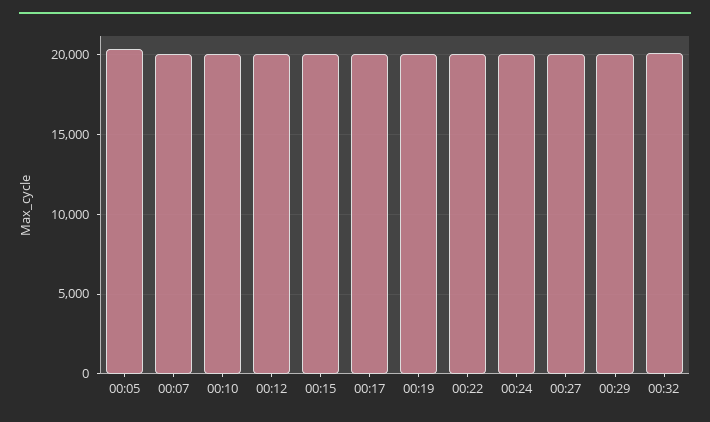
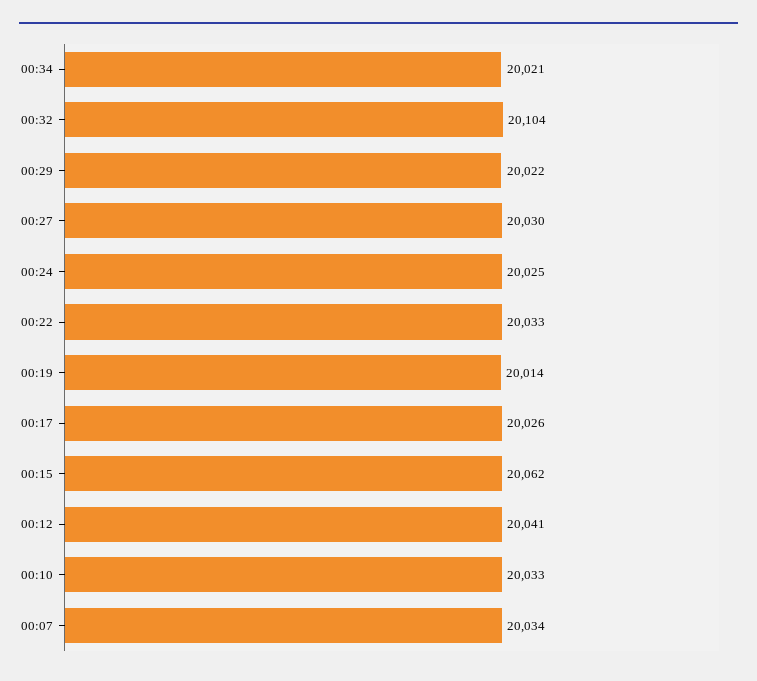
00:05: 20500 -> none
00:34: none -> 20021

